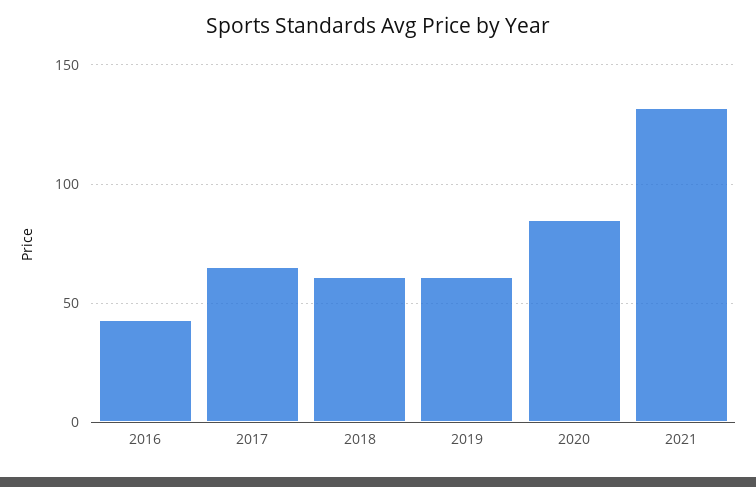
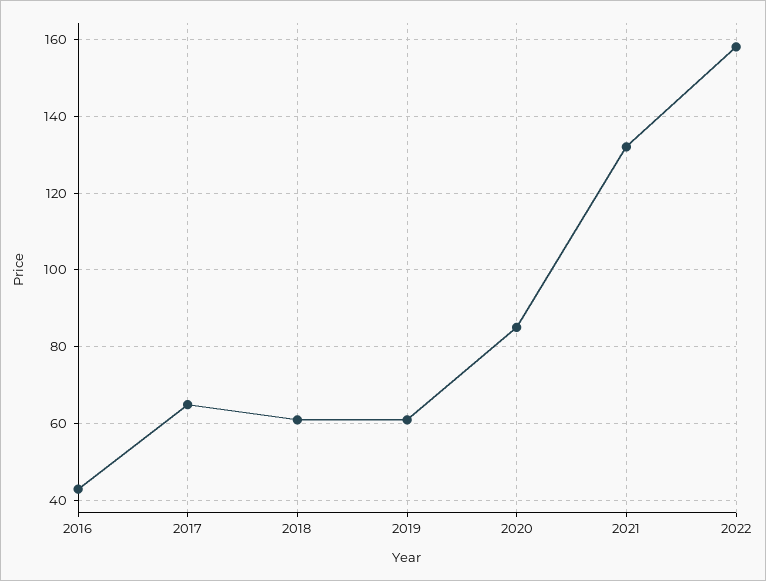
2022: none -> 158

